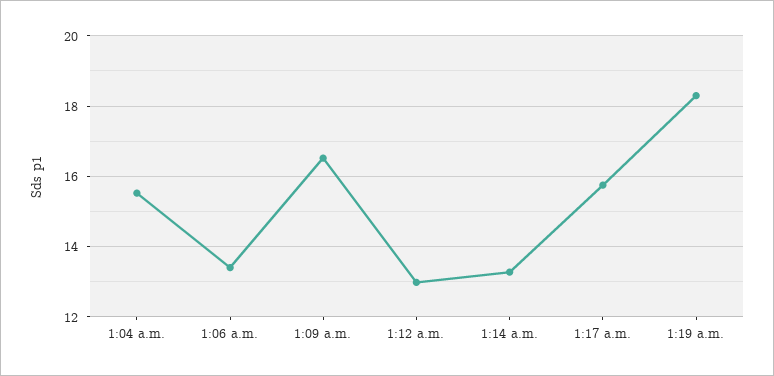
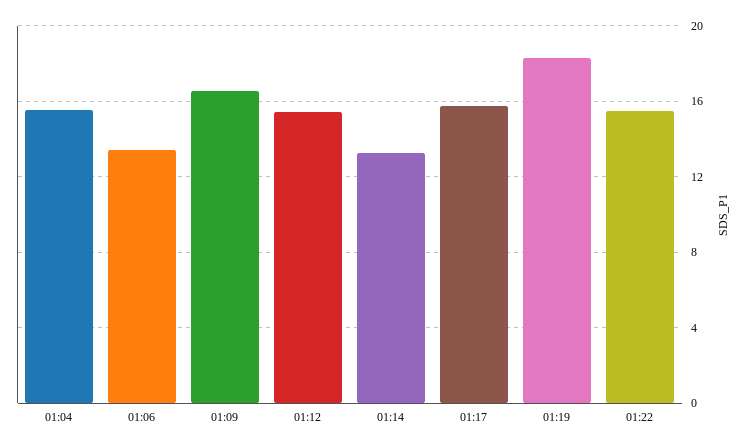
1:12 a.m.: 13 -> 15.5
01:22: none -> 15.5

